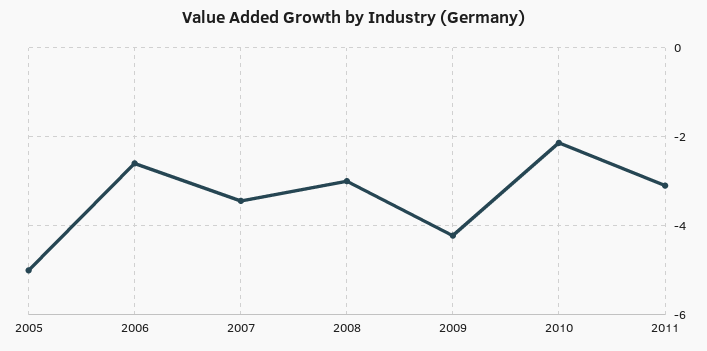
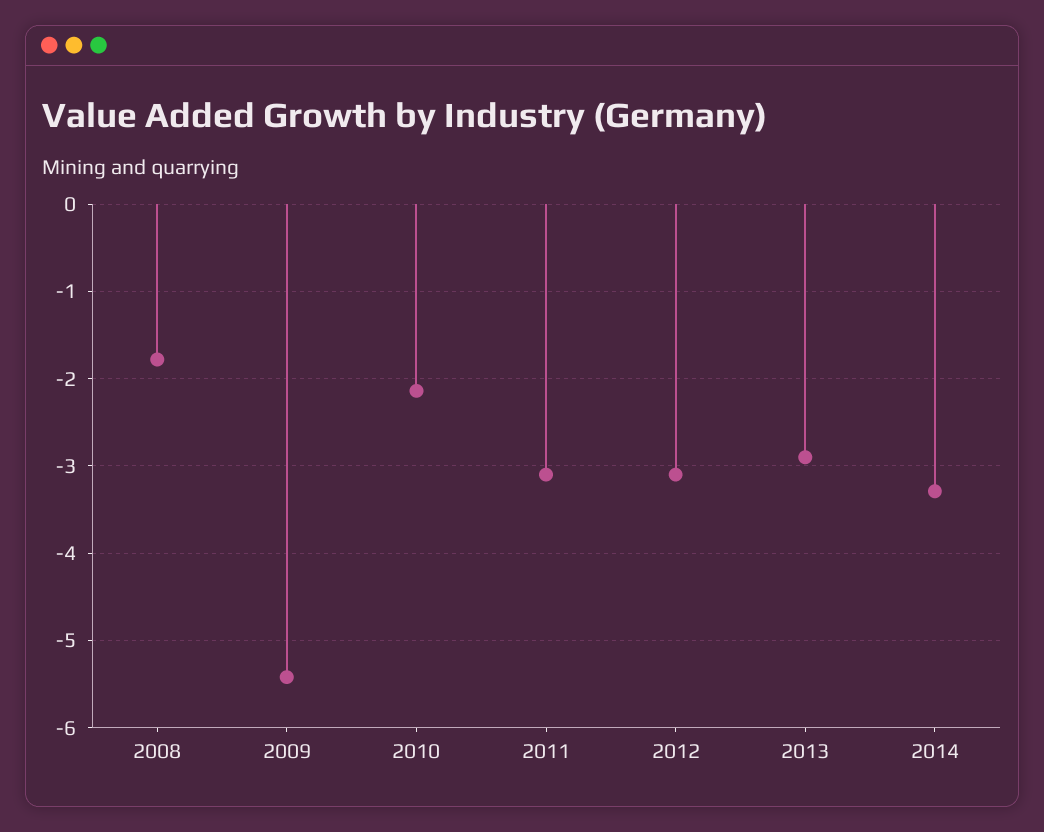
2005: -5 -> none
2006: -2.6 -> none
2007: -3.4 -> none
2008: -3 -> -1.8
2009: -4.2 -> -5.4
2012: none -> -3.1
2013: none -> -2.9
2014: none -> -3.3

